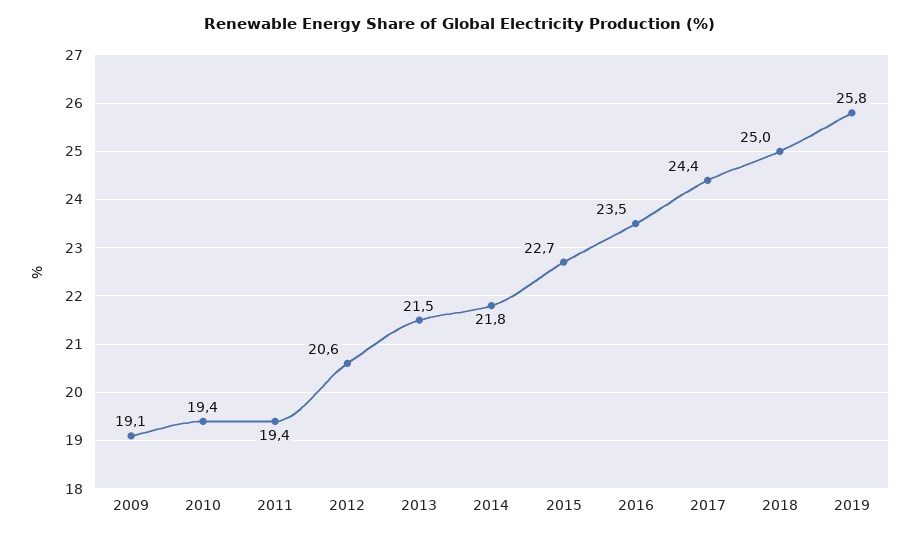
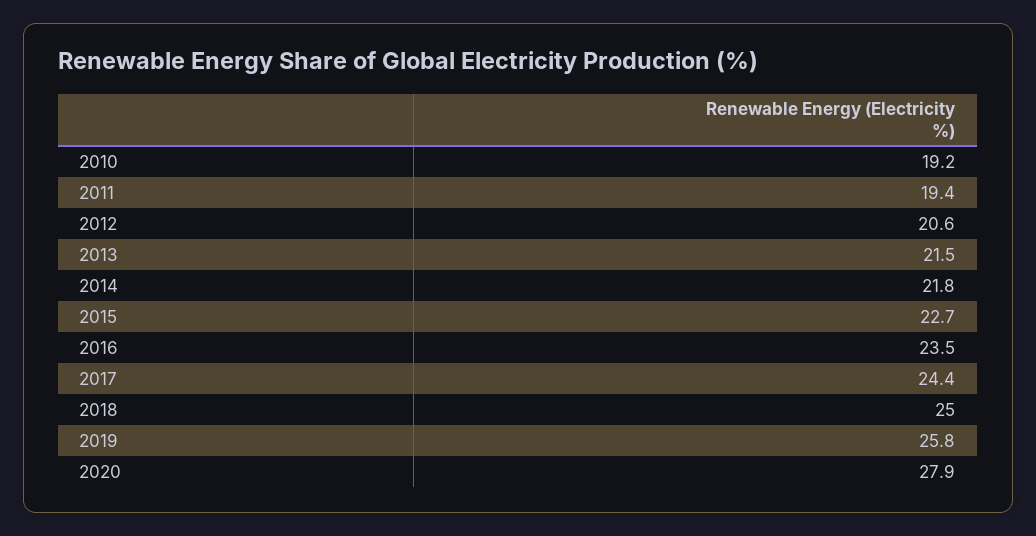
2009: 19.1 -> none
2010: 19.4 -> 19.2
2020: none -> 27.9

